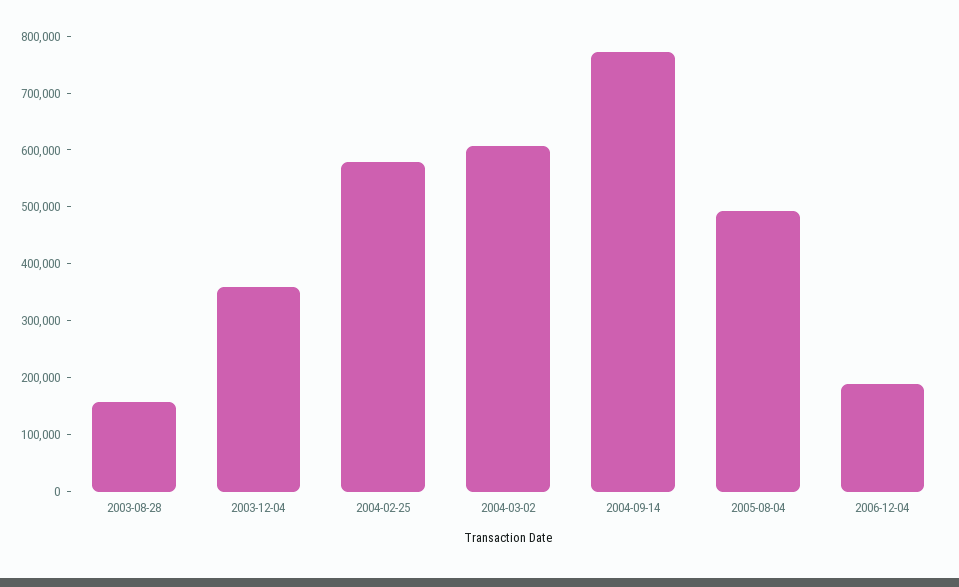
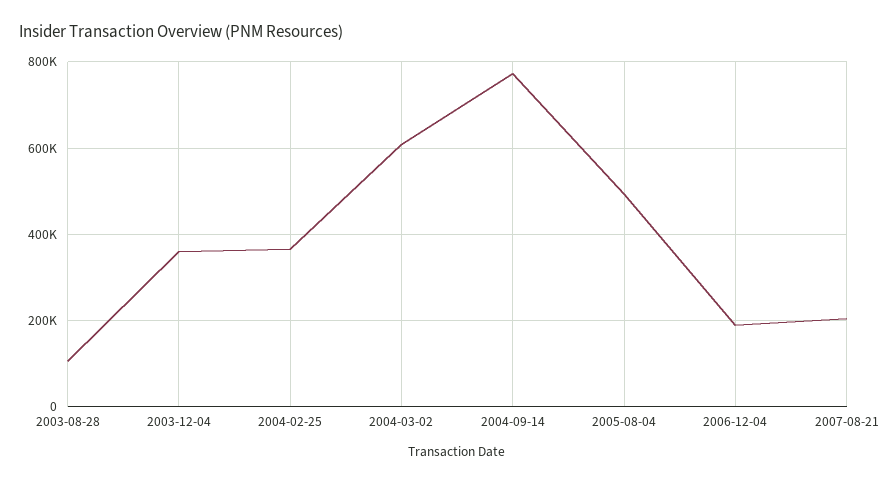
2003-08-28: 160000 -> 100000
2004-02-25: 580000 -> 360000
2007-08-21: none -> 200000

